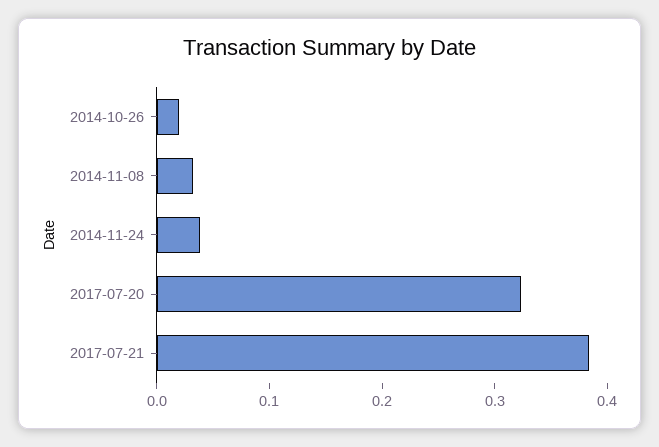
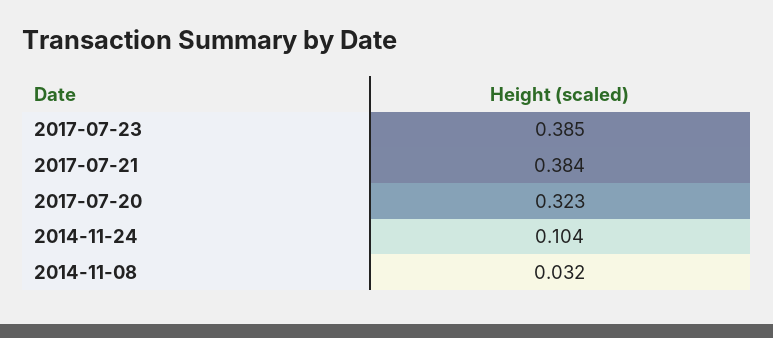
2014-10-26: 0.02 -> none
2014-11-24: 0.04 -> 0.104
2017-07-23: none -> 0.385

